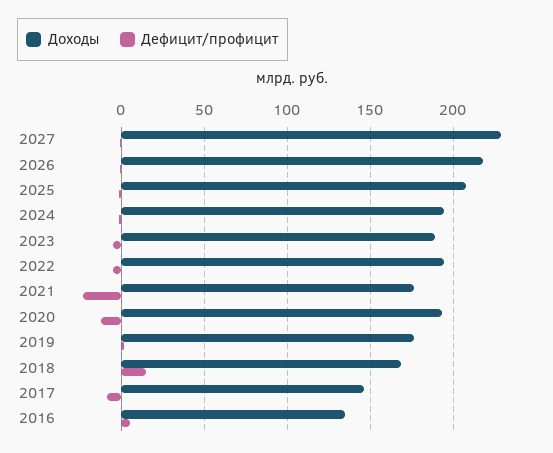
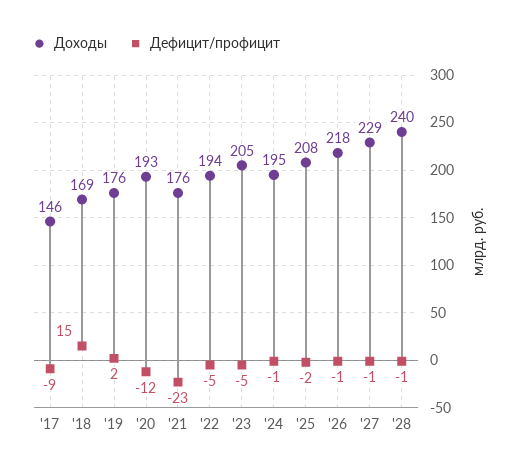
Доходы, 2023: 190 -> 205
Доходы, 2016: 135 -> none
Дефицит/профицит, 2016: 5 -> none
Доходы, '28: none -> 240
Дефицит/профицит, '28: none -> -1

